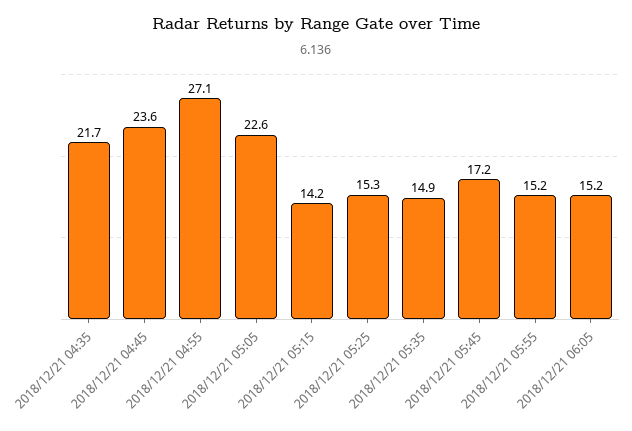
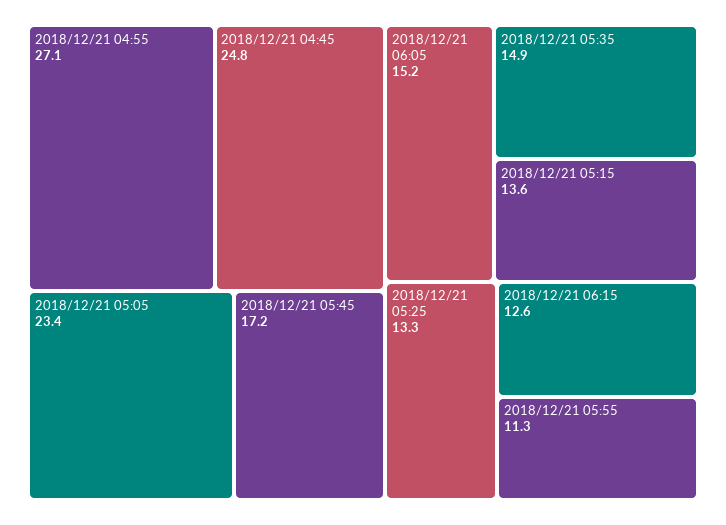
2018/12/21 04:35: 21.7 -> none
2018/12/21 04:45: 23.6 -> 24.8
2018/12/21 05:05: 22.6 -> 23.4
2018/12/21 05:15: 14.2 -> 13.6
2018/12/21 05:25: 15.3 -> 13.3
2018/12/21 05:55: 15.2 -> 11.3
2018/12/21 06:15: none -> 12.6

